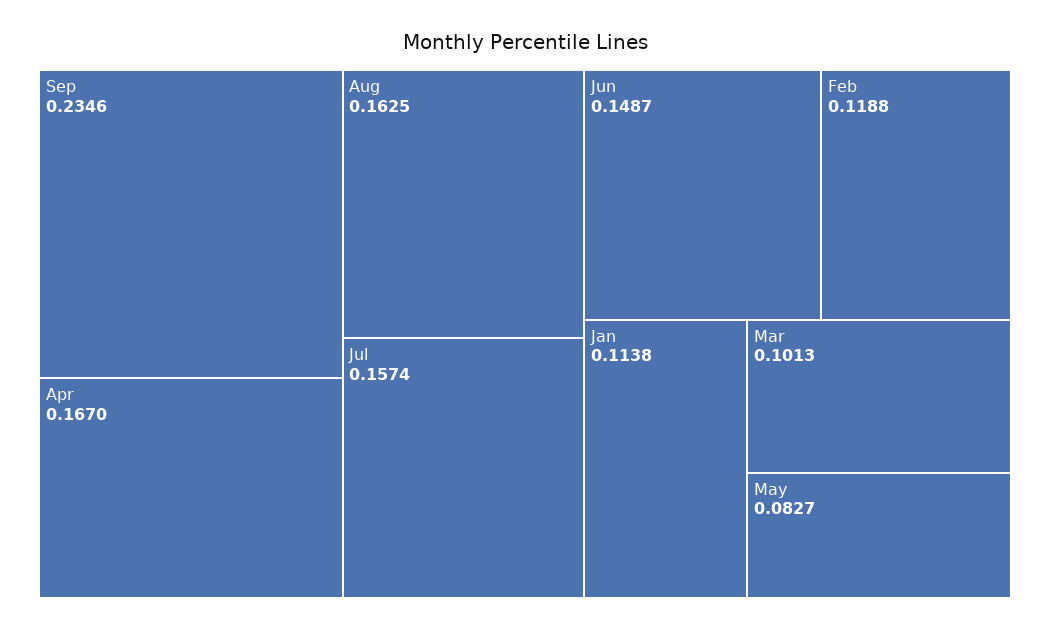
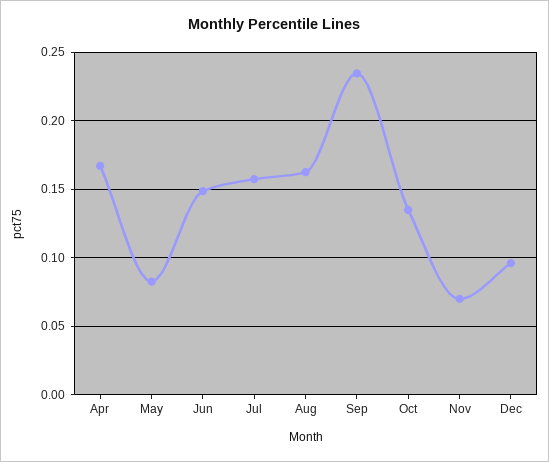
Feb: 0.1188 -> none
Jan: 0.1138 -> none
Mar: 0.1013 -> none
Oct: none -> 0.135
Nov: none -> 0.07
Dec: none -> 0.095

